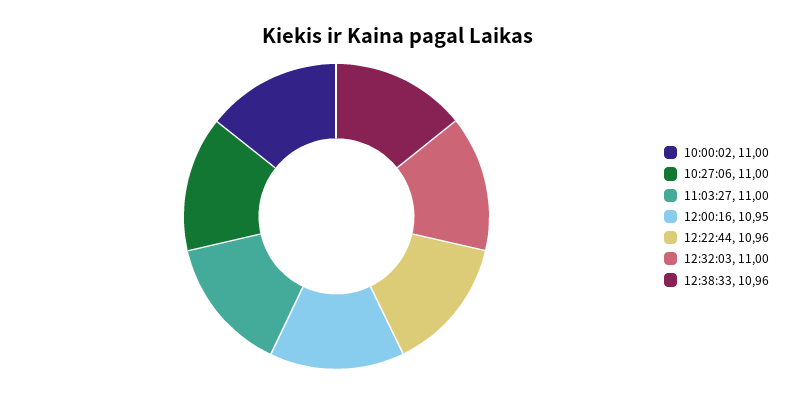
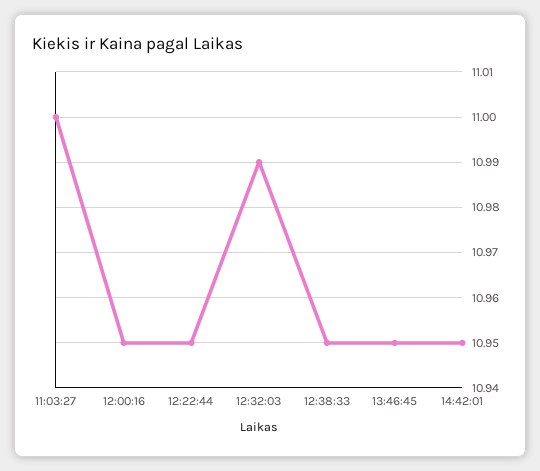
10:00:02: 11 -> none
10:27:06: 11 -> none
12:22:44: 10.96 -> 10.95
12:32:03: 11 -> 10.99
12:38:33: 10.96 -> 10.95
13:46:45: none -> 10.95
14:42:01: none -> 10.95

